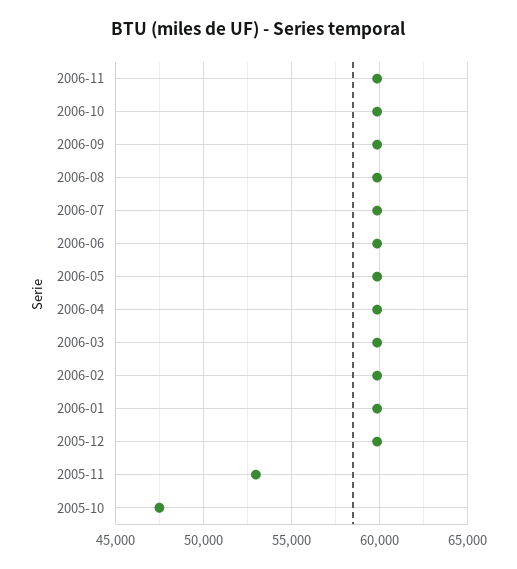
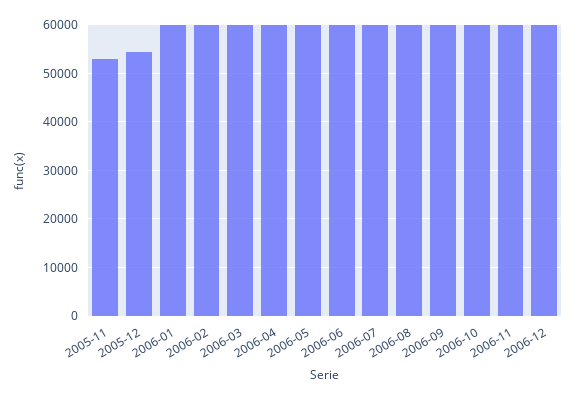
2005-12: 60000 -> 54000
2005-10: 47500 -> none
2006-12: none -> 60000

